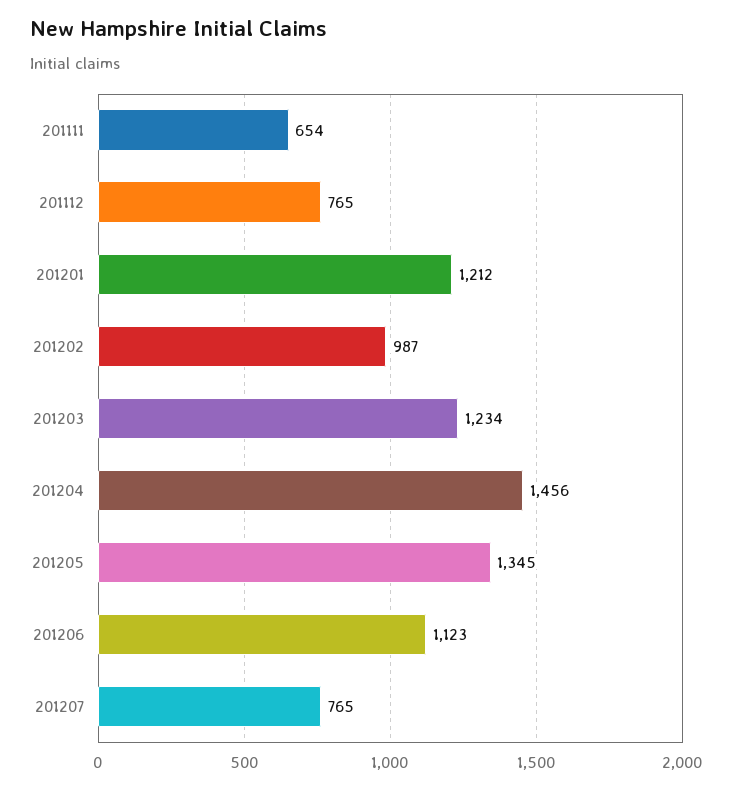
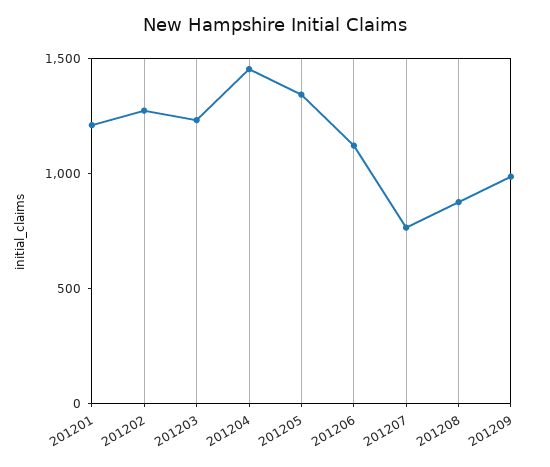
201111: 654 -> none
201112: 765 -> none
201202: 987 -> 1300
201208: none -> 900
201209: none -> 1000

